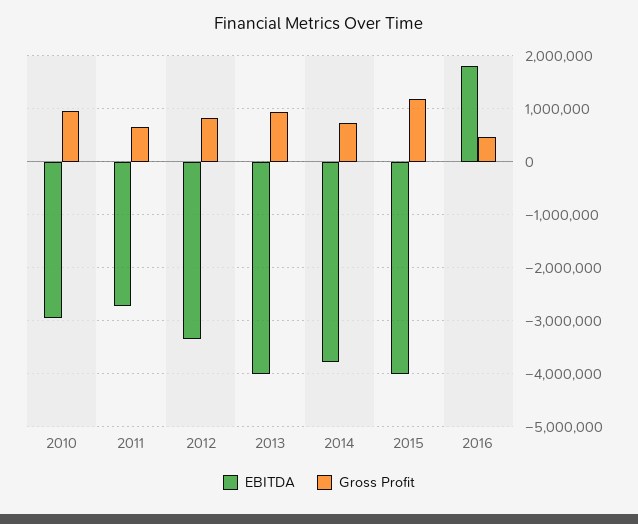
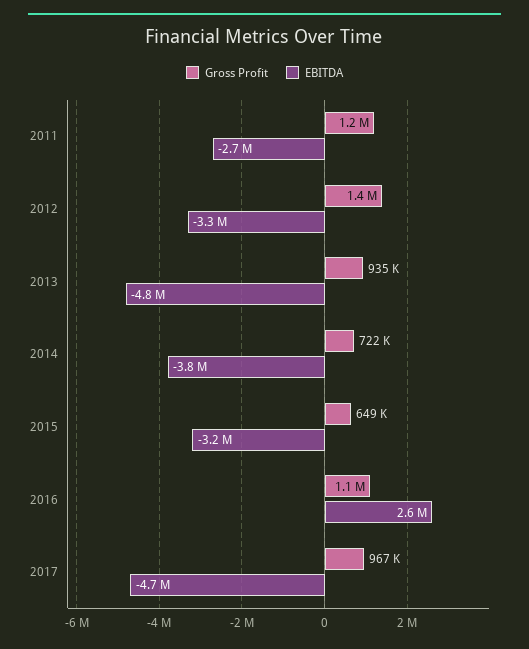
EBITDA, 2010: -3000000 -> none
Gross Profit, 2010: 1000000 -> none
Gross Profit, 2011: 600000 -> 1200000
Gross Profit, 2012: 800000 -> 1400000
EBITDA, 2013: -4000000 -> -4800000
EBITDA, 2015: -4000000 -> -3200000
Gross Profit, 2015: 1200000 -> 649000
EBITDA, 2016: 1800000 -> 2600000
Gross Profit, 2016: 400000 -> 1100000
Gross Profit, 2017: none -> 967000
EBITDA, 2017: none -> -4700000

